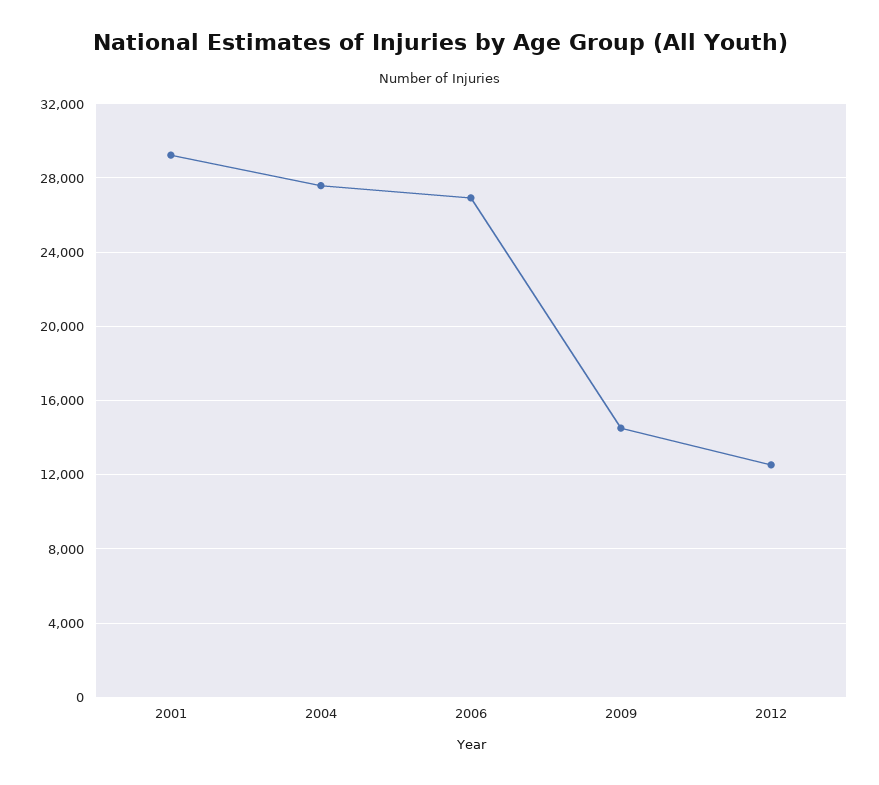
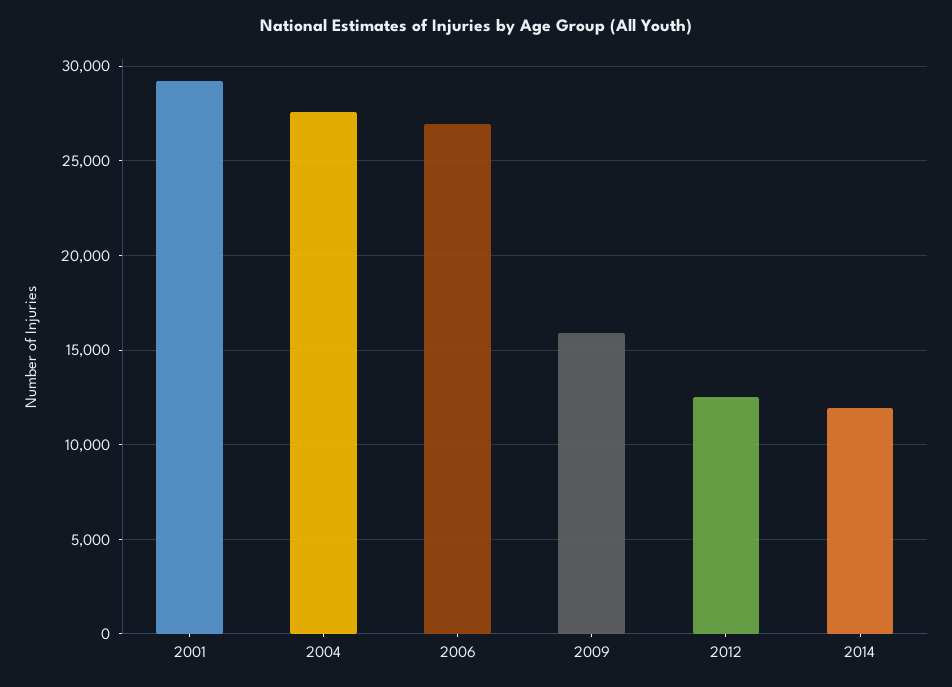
2009: 14500 -> 16000
2014: none -> 12000

